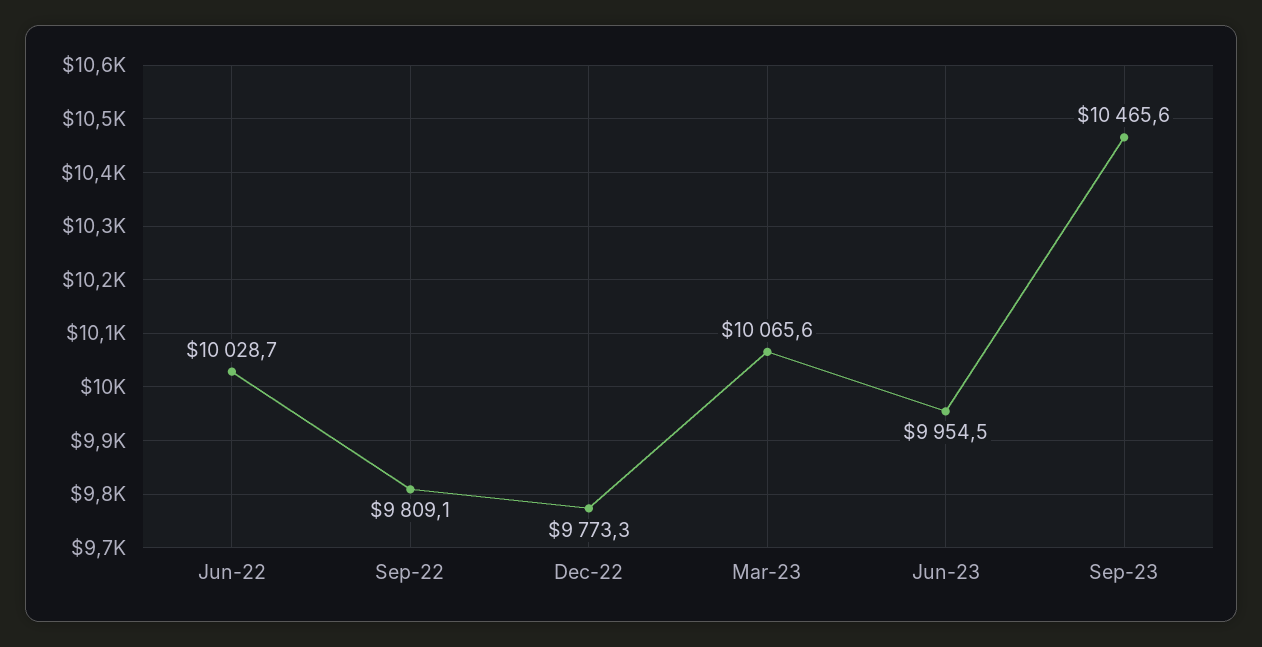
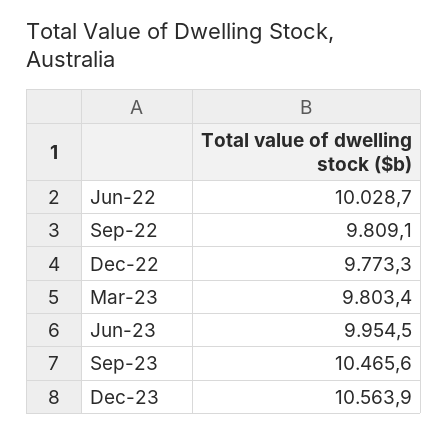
Mar-23: 10065.6 -> 9803.4
Dec-23: none -> 10563.9

